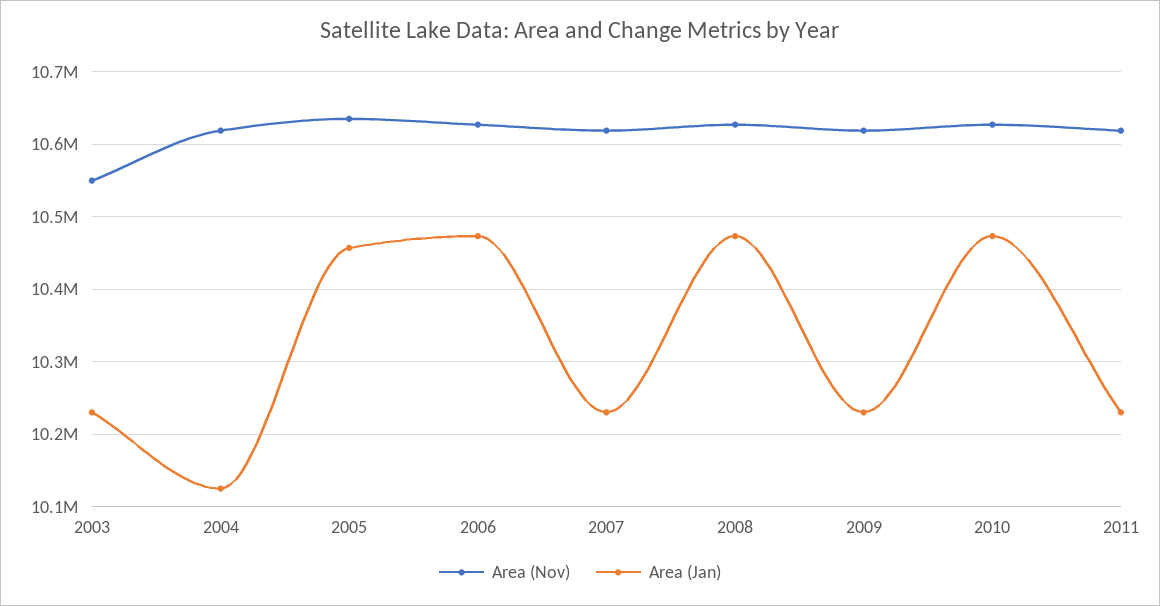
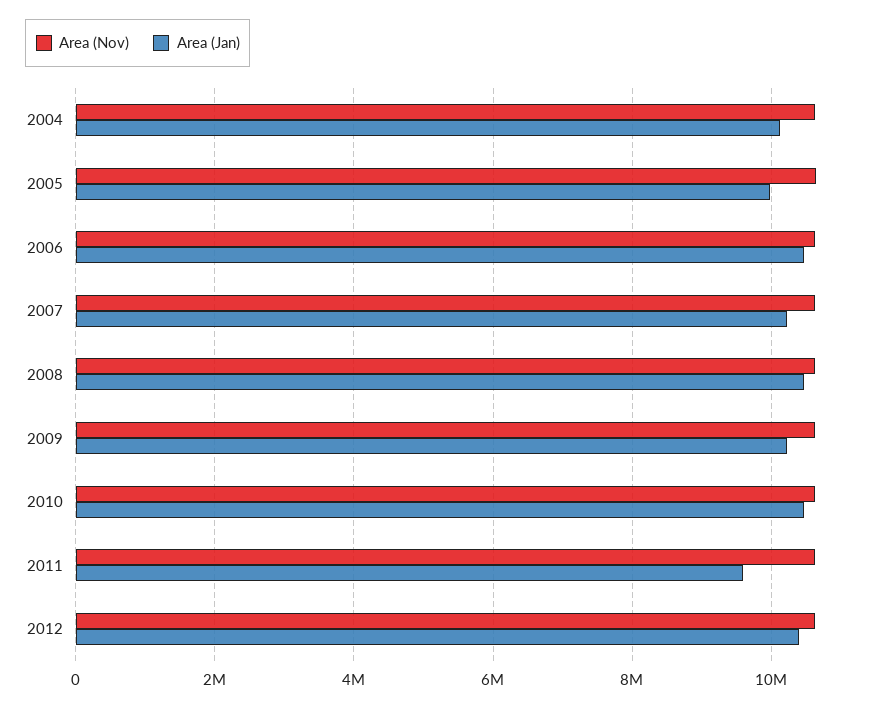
Area (Nov), 2003: 10550000 -> none
Area (Jan), 2003: 10230000 -> none
Area (Jan), 2005: 10460000 -> 10000000
Area (Jan), 2011: 10230000 -> 9600000
Area (Nov), 2012: none -> 10600000
Area (Jan), 2012: none -> 10400000

